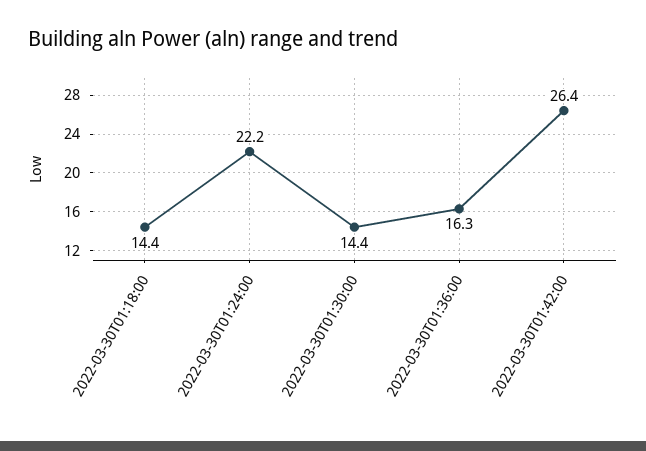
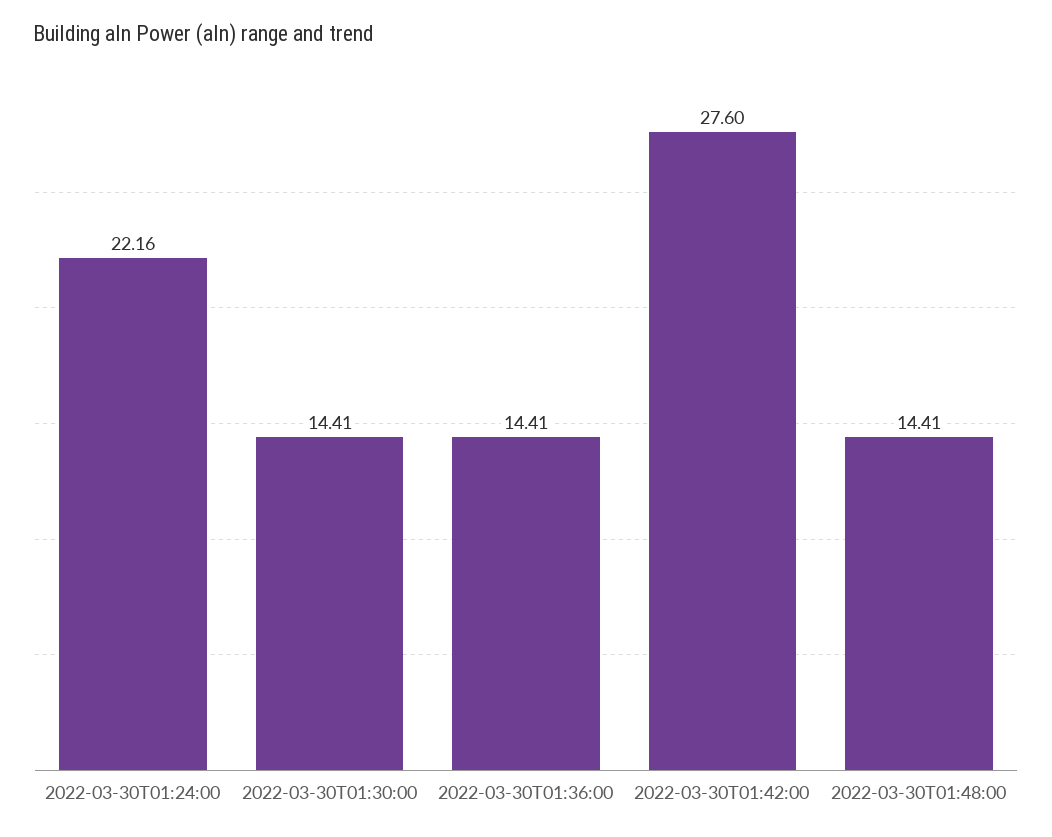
2022-03-30T01:18:00: 14.4 -> none
2022-03-30T01:36:00: 16.3 -> 14.41
2022-03-30T01:42:00: 26.4 -> 27.6
2022-03-30T01:48:00: none -> 14.41

